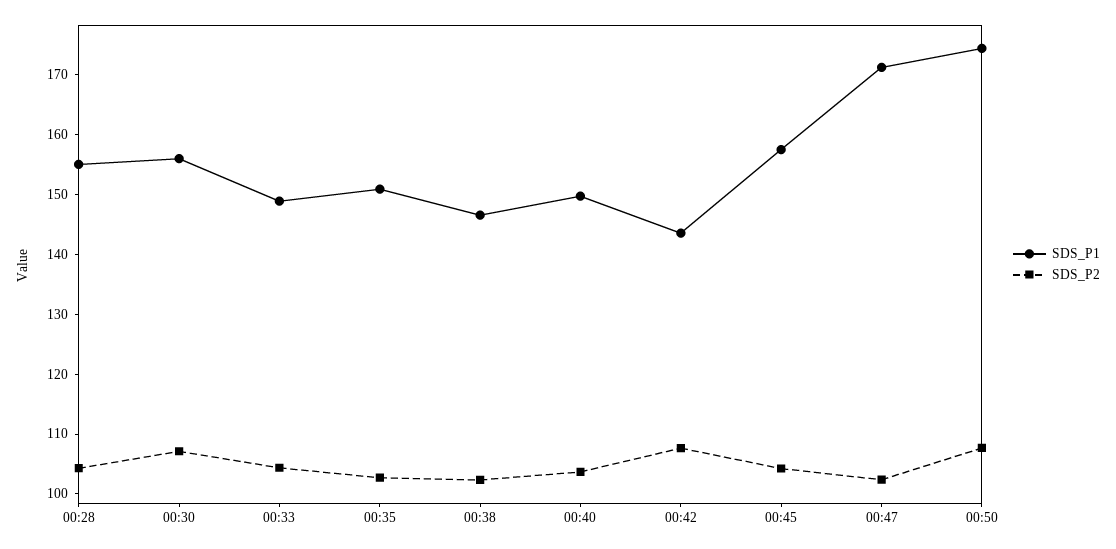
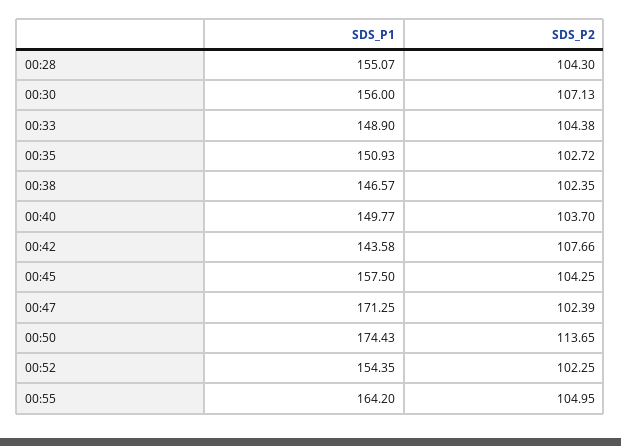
SDS_P2, 00:50: 108 -> 113.65
SDS_P1, 00:52: none -> 154.35
SDS_P2, 00:52: none -> 102.25
SDS_P1, 00:55: none -> 164.2
SDS_P2, 00:55: none -> 104.95

